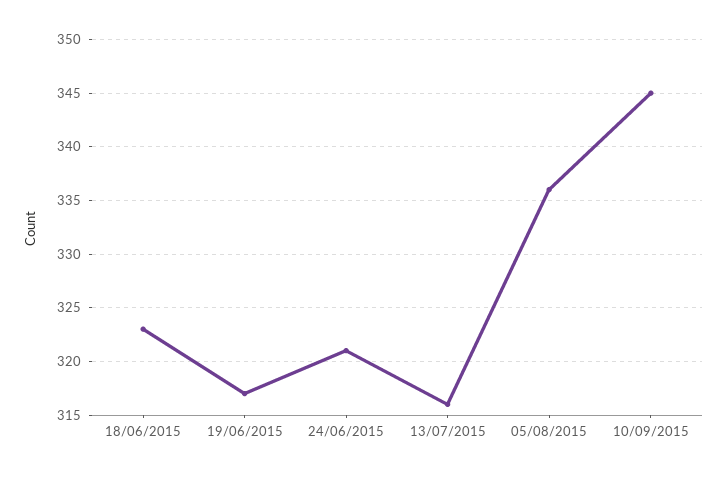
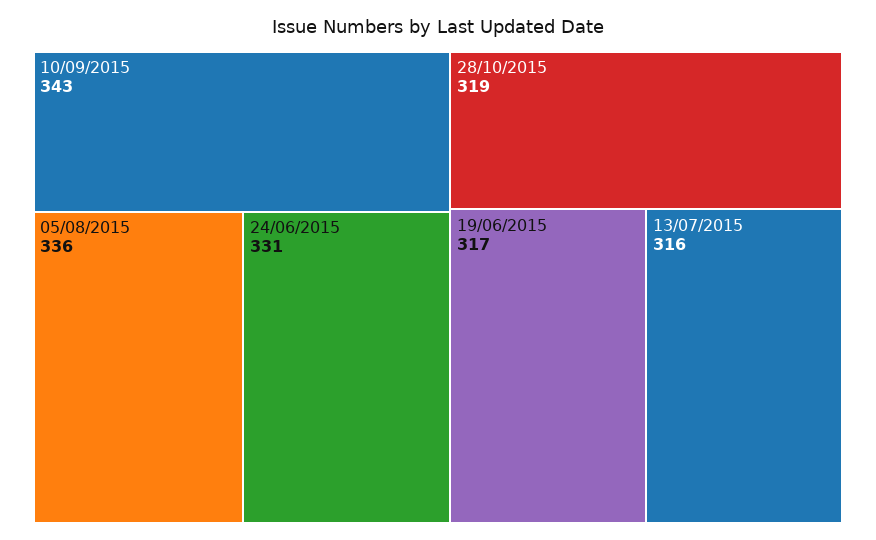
18/06/2015: 323 -> none
24/06/2015: 321 -> 331
10/09/2015: 345 -> 343
28/10/2015: none -> 319

